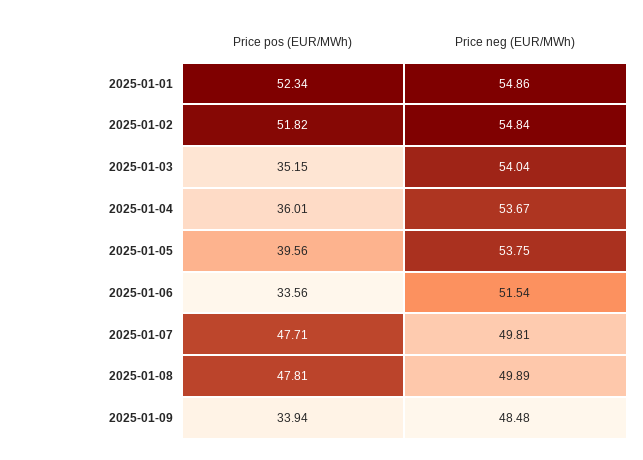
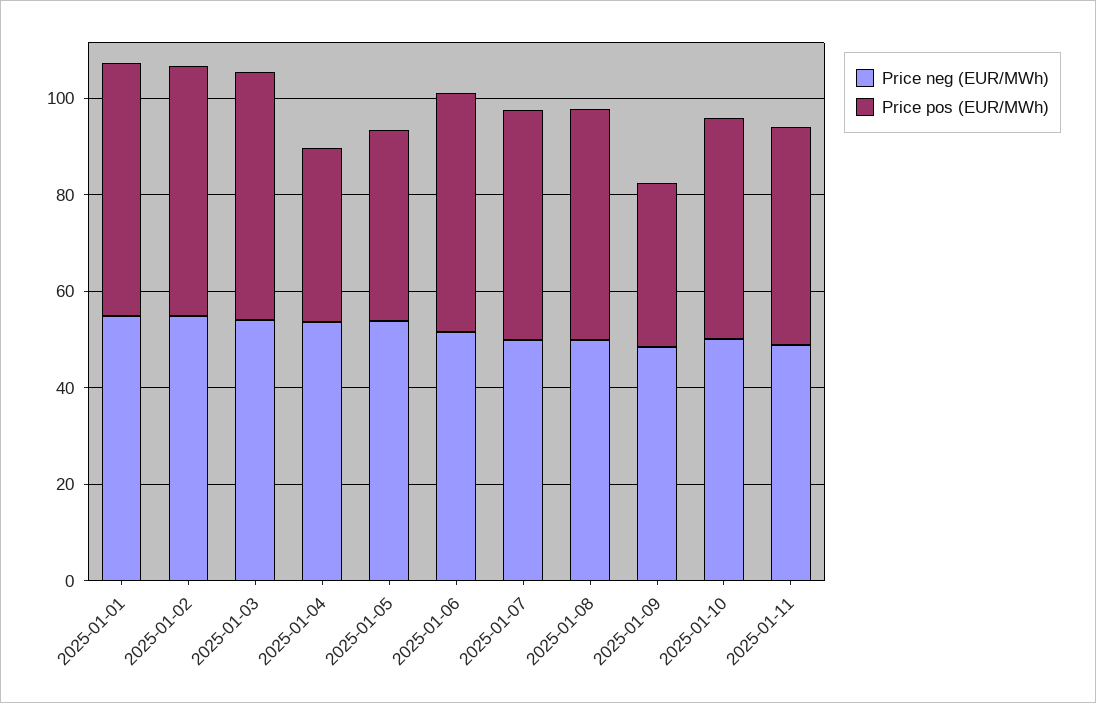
Price pos (EUR/MWh), 2025-01-03: 35.15 -> 50
Price pos (EUR/MWh), 2025-01-06: 33.56 -> 50
Price neg (EUR/MWh), 2025-01-10: none -> 50
Price pos (EUR/MWh), 2025-01-10: none -> 45
Price neg (EUR/MWh), 2025-01-11: none -> 50
Price pos (EUR/MWh), 2025-01-11: none -> 45

